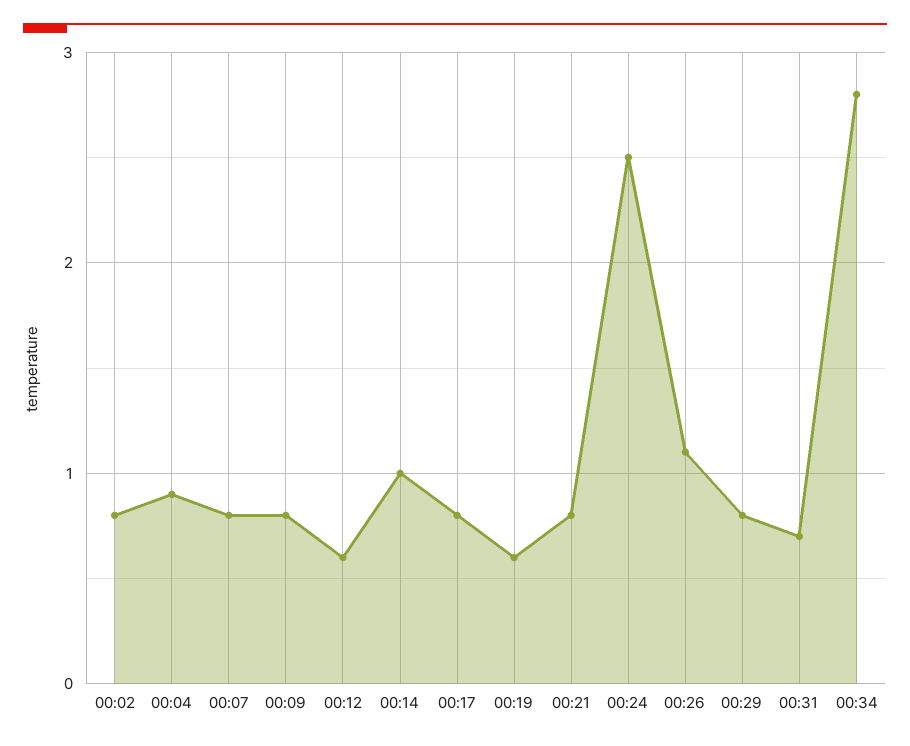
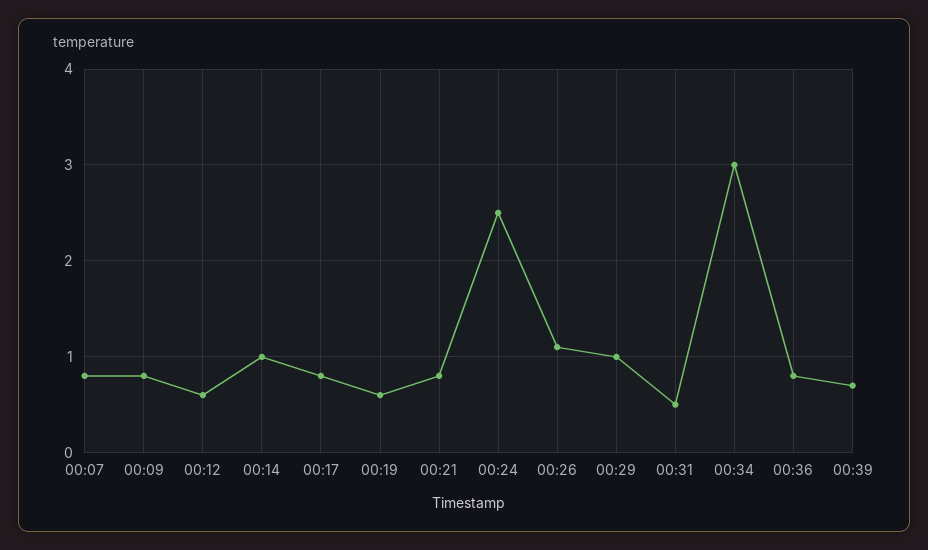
00:02: 0.8 -> none
00:04: 0.9 -> none
00:29: 0.8 -> 1
00:31: 0.7 -> 0.5
00:34: 2.8 -> 3
00:36: none -> 0.8
00:39: none -> 0.7

